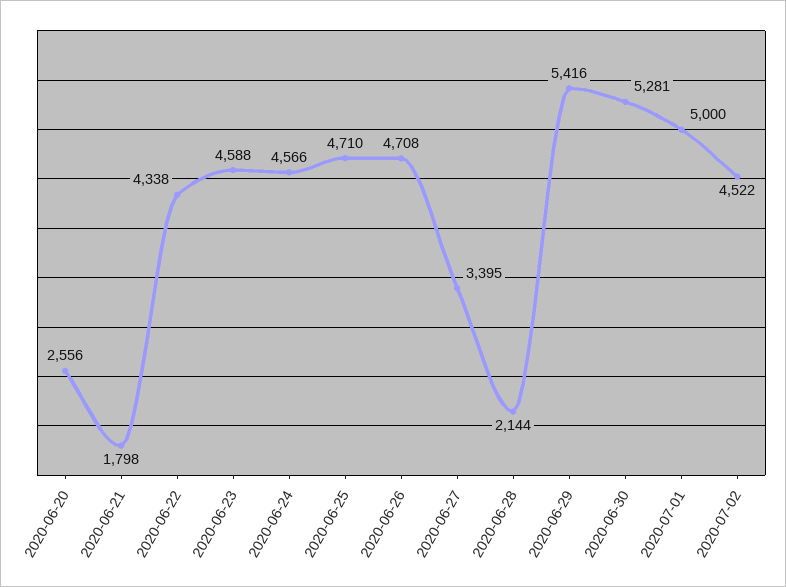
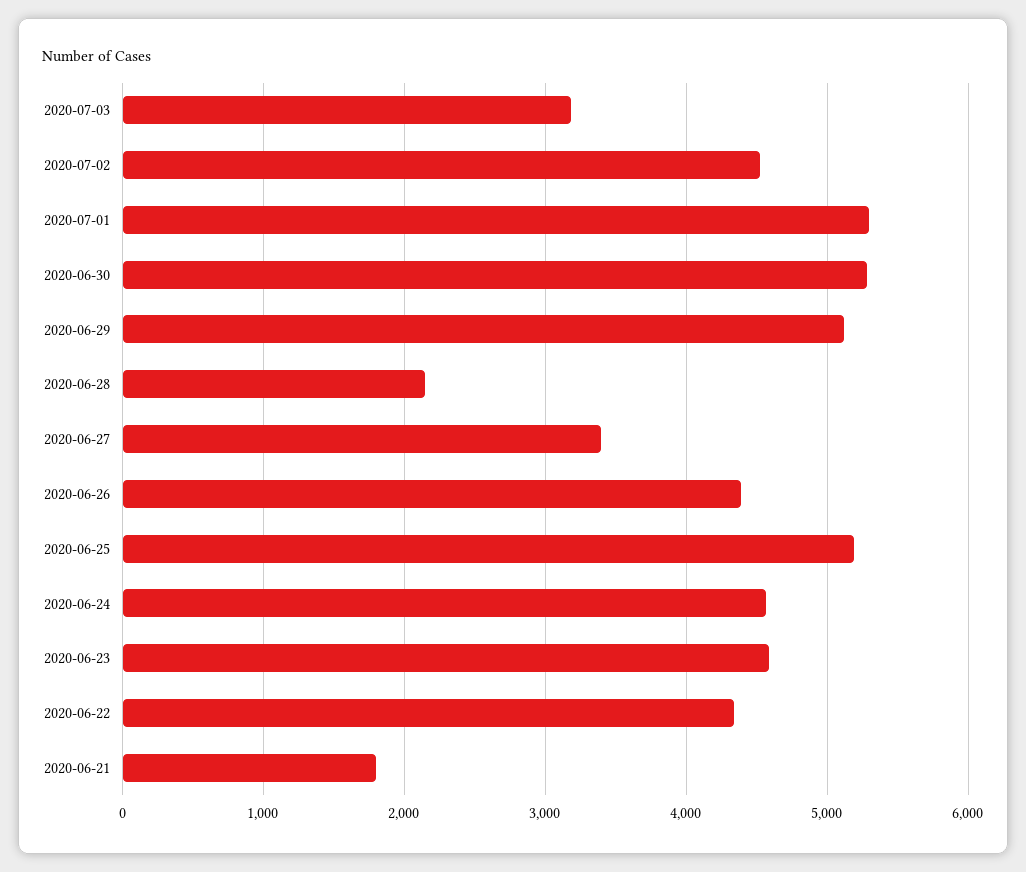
2020-06-20: 2556 -> none
2020-06-25: 4710 -> 5200
2020-06-26: 4708 -> 4400
2020-06-29: 5416 -> 5100
2020-07-01: 5000 -> 5300
2020-07-03: none -> 3200

